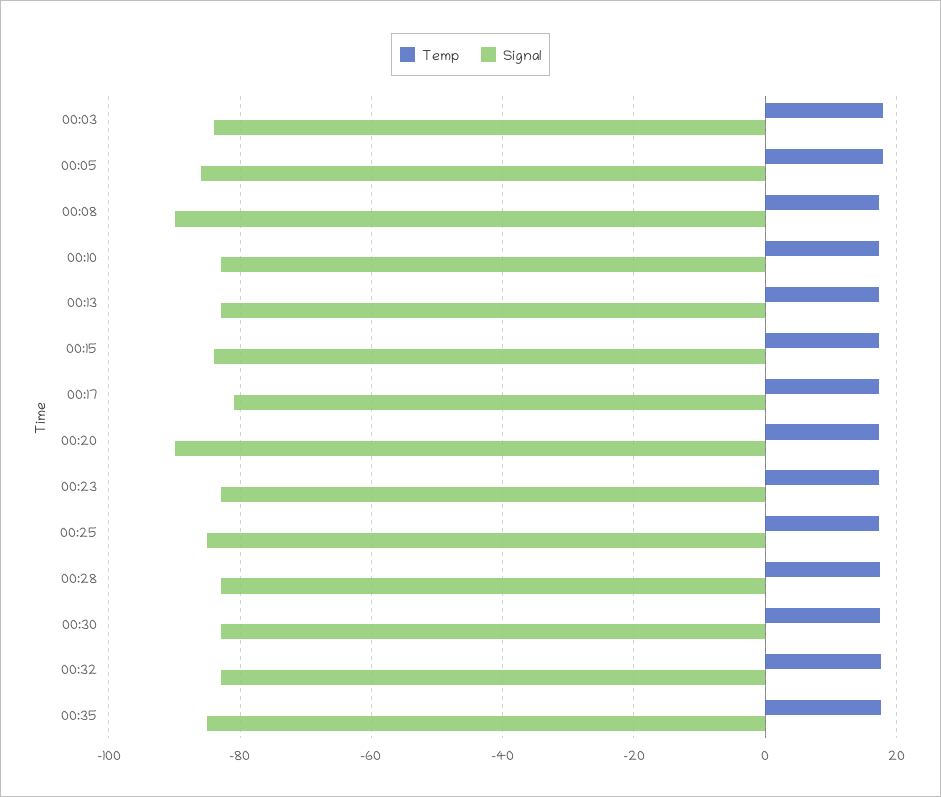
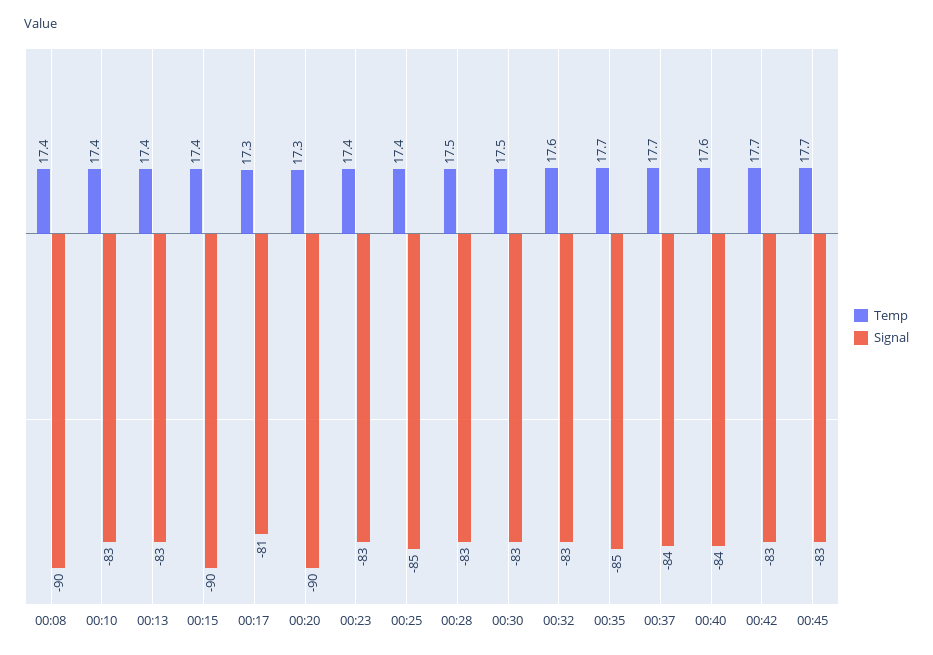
Temp, 00:03: 18 -> none
Signal, 00:03: -84 -> none
Temp, 00:05: 18 -> none
Signal, 00:05: -86 -> none
Signal, 00:15: -84 -> -90
Temp, 00:37: none -> 17.7
Signal, 00:37: none -> -84
Temp, 00:40: none -> 17.6
Signal, 00:40: none -> -84
Temp, 00:42: none -> 17.7
Signal, 00:42: none -> -83
Temp, 00:45: none -> 17.7
Signal, 00:45: none -> -83

